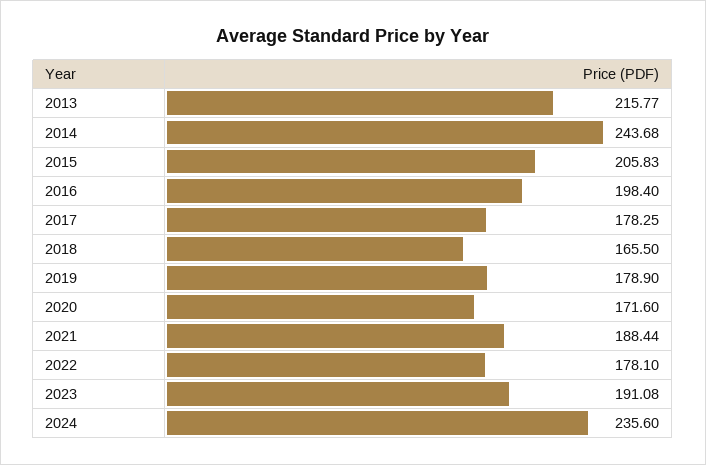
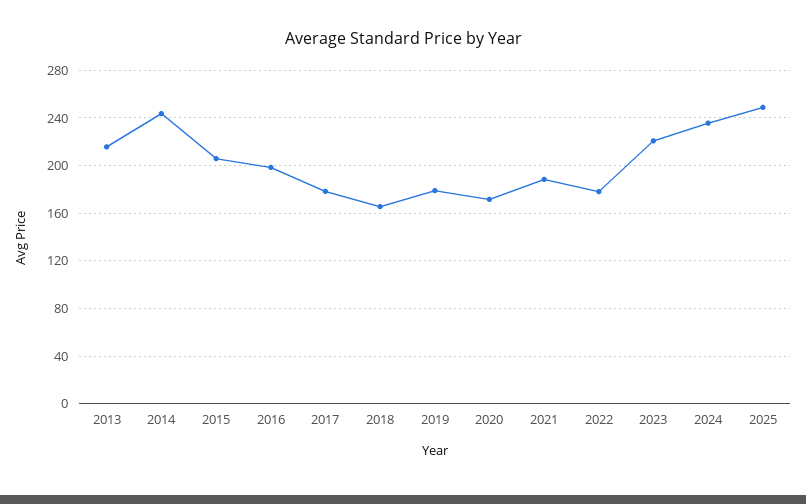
2023: 191.08 -> 220
2025: none -> 250

